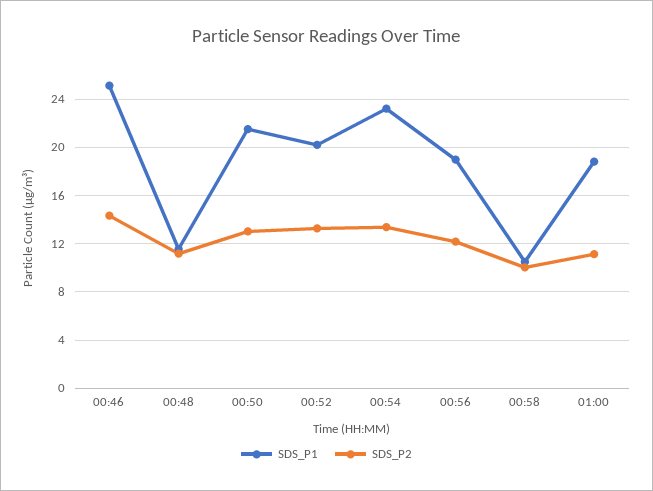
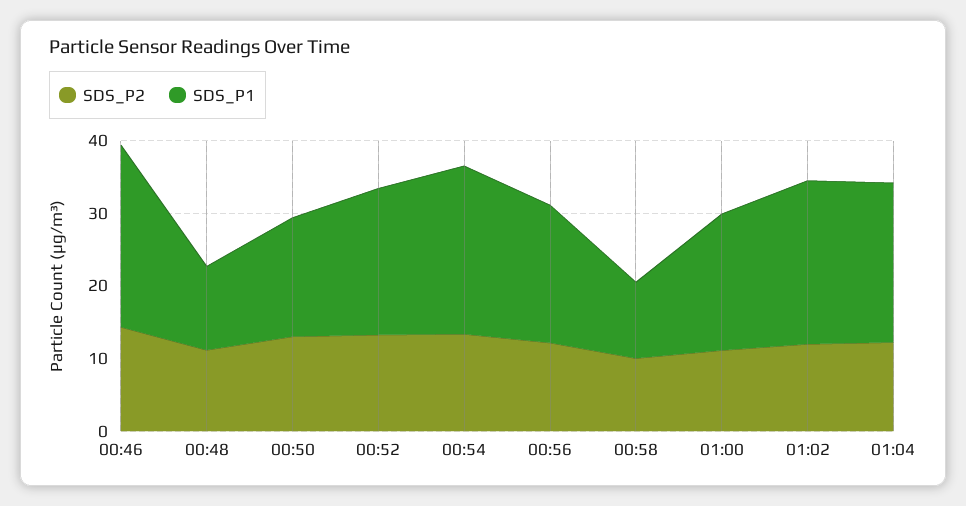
SDS_P1, 00:50: 21.5 -> 16
SDS_P2, 01:02: none -> 12
SDS_P1, 01:02: none -> 22
SDS_P2, 01:04: none -> 12
SDS_P1, 01:04: none -> 22

